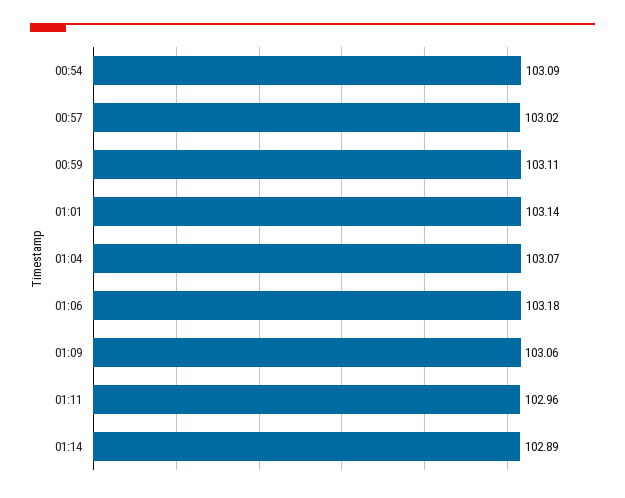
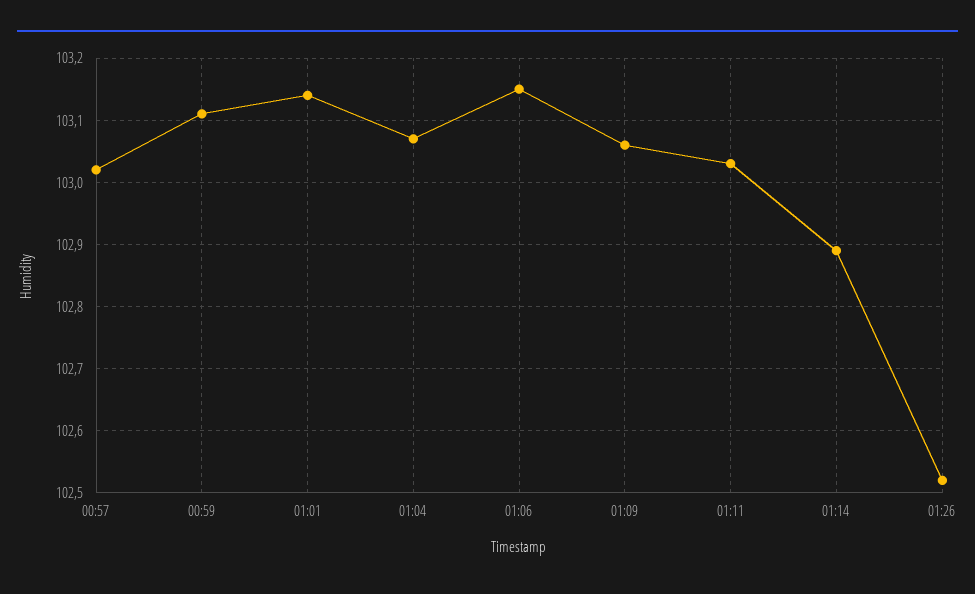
00:54: 103.09 -> none
01:06: 103.18 -> 103.15
01:11: 102.96 -> 103.03
01:26: none -> 102.52

